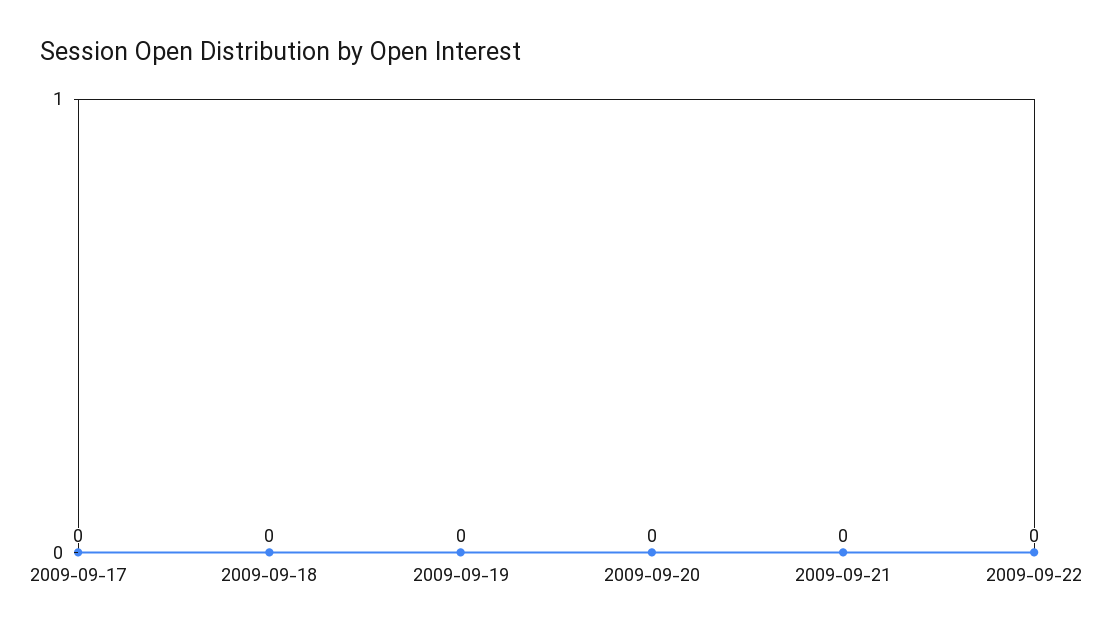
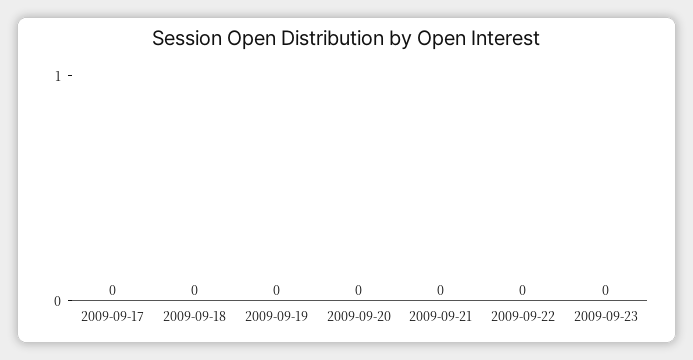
2009-09-23: none -> 0

